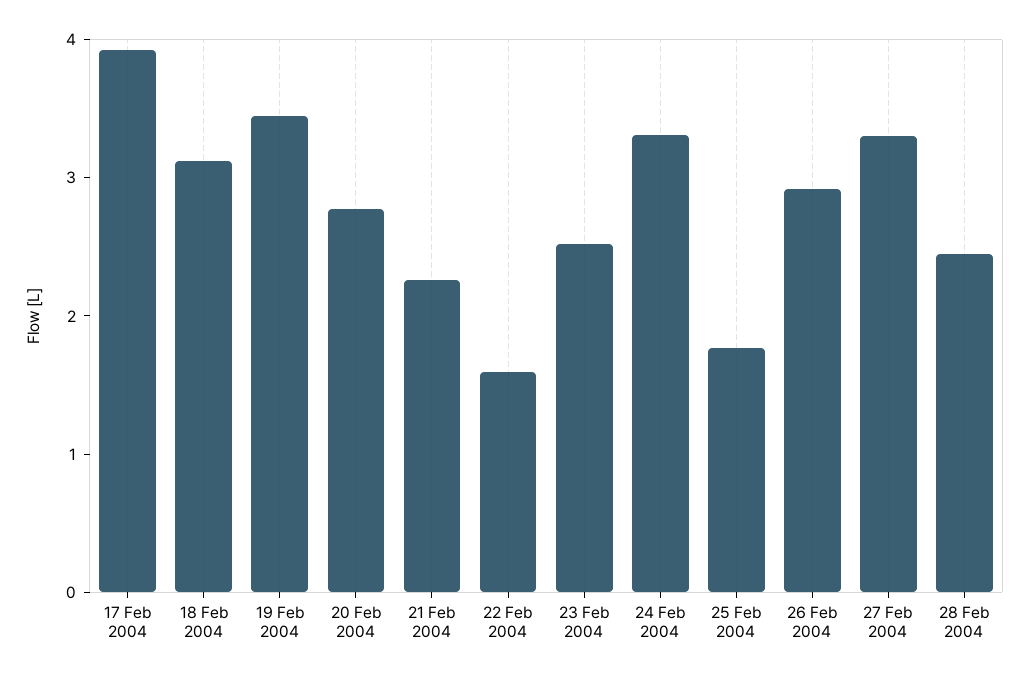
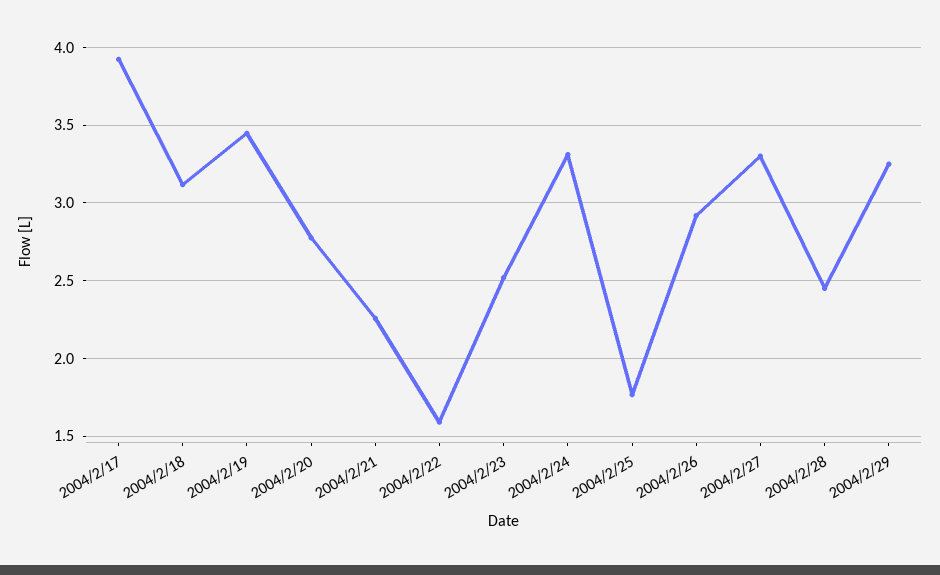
2004/2/29: none -> 3.25

